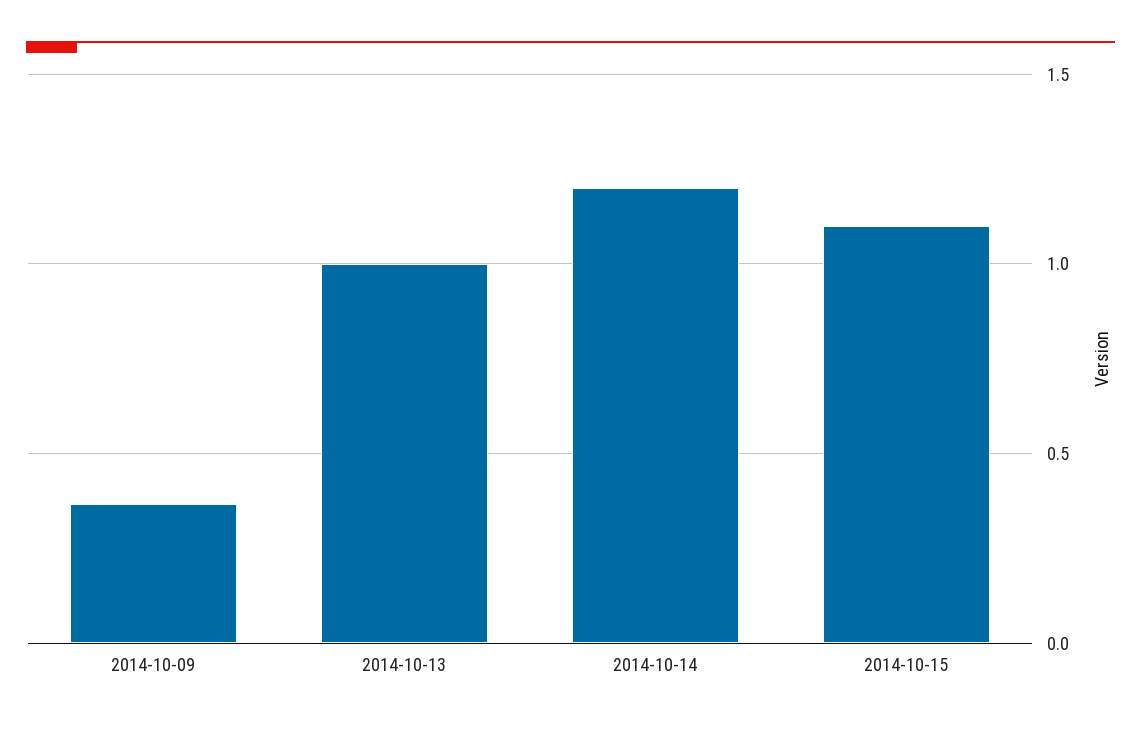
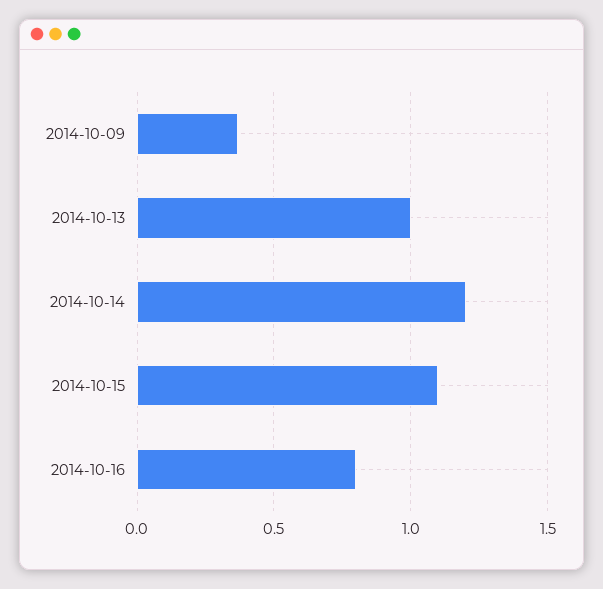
2014-10-16: none -> 0.8

